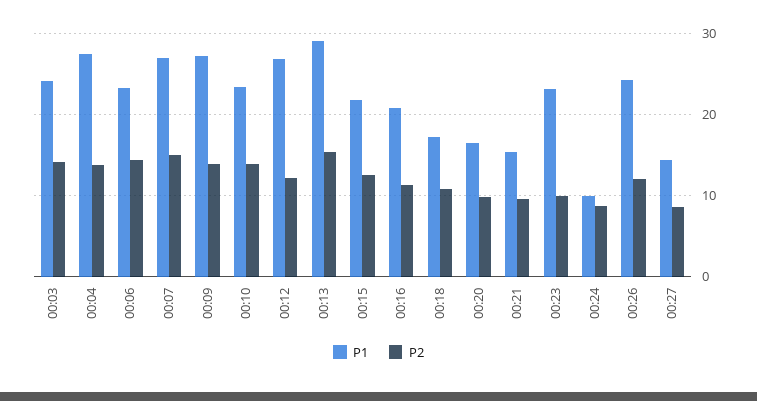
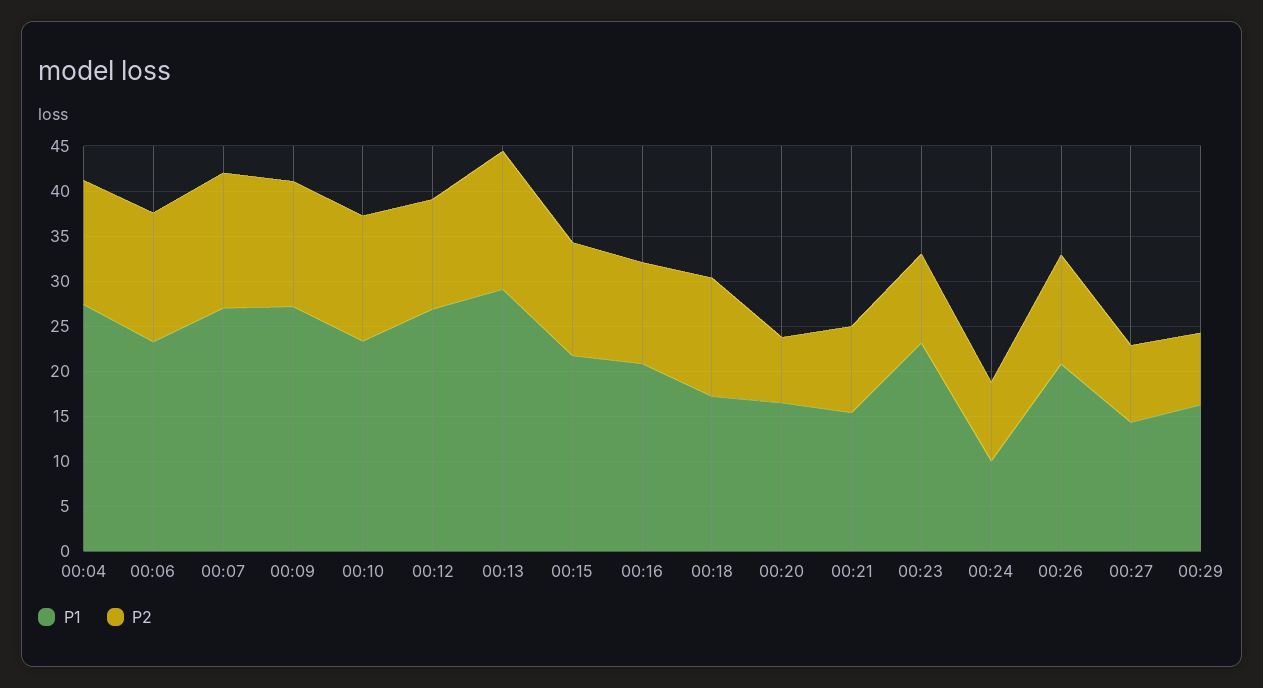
P1, 00:03: 24 -> none
P2, 00:03: 14 -> none
P2, 00:18: 11 -> 13
P2, 00:20: 10 -> 7
P1, 00:26: 24 -> 21
P1, 00:29: none -> 16
P2, 00:29: none -> 8

